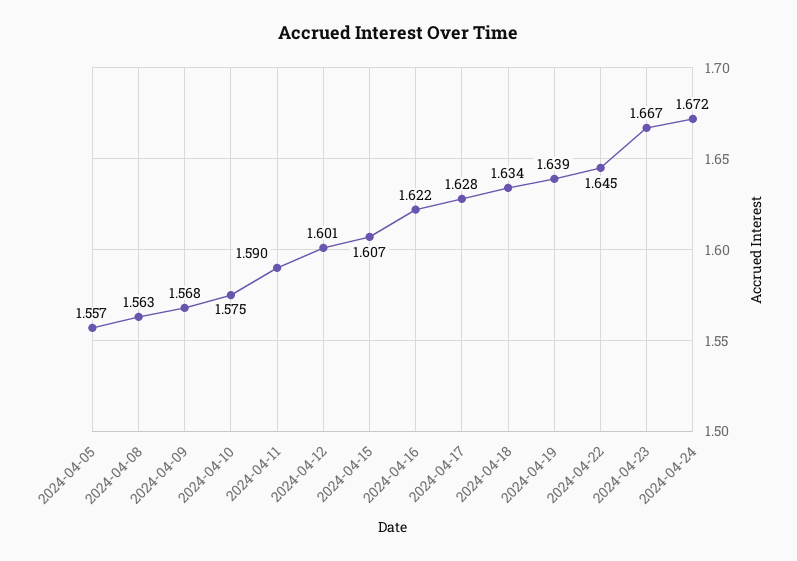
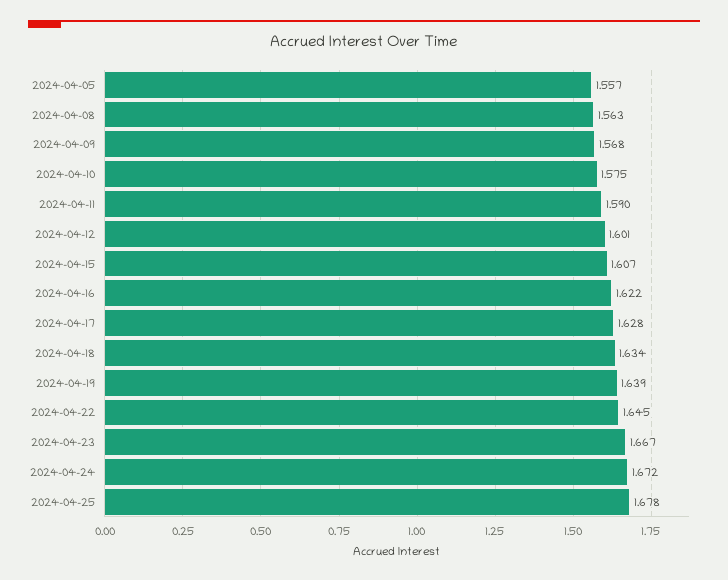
2024-04-25: none -> 1.678

